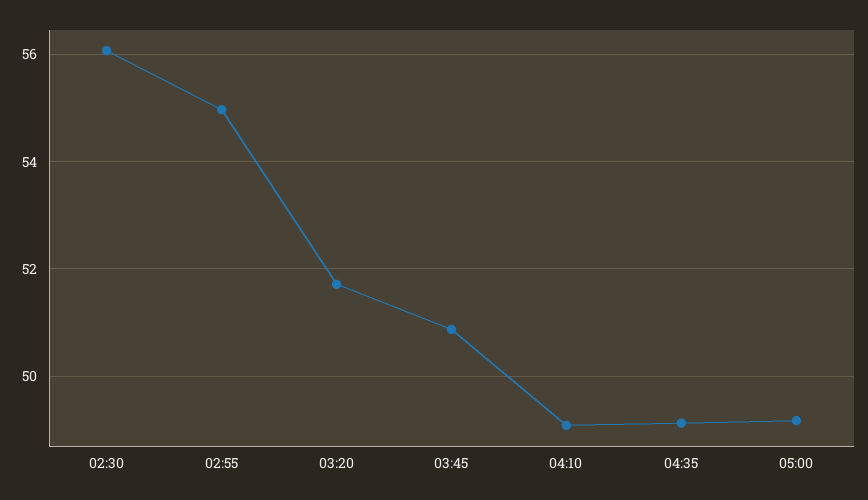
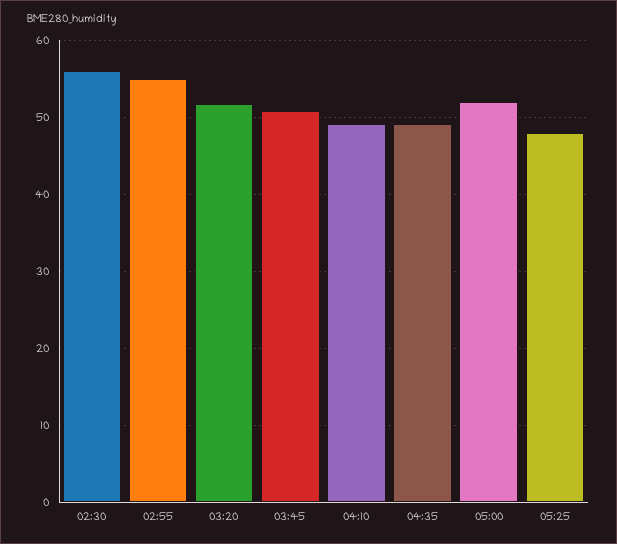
05:00: 49.2 -> 52
05:25: none -> 48

